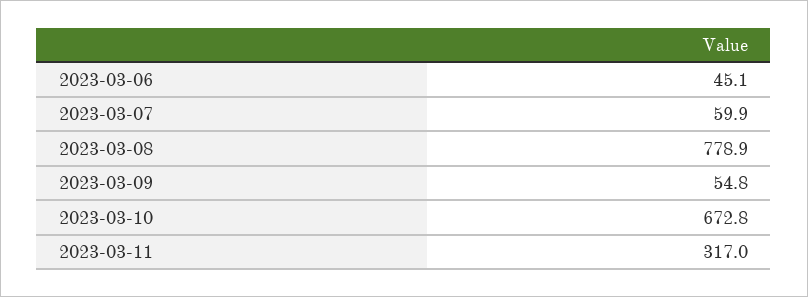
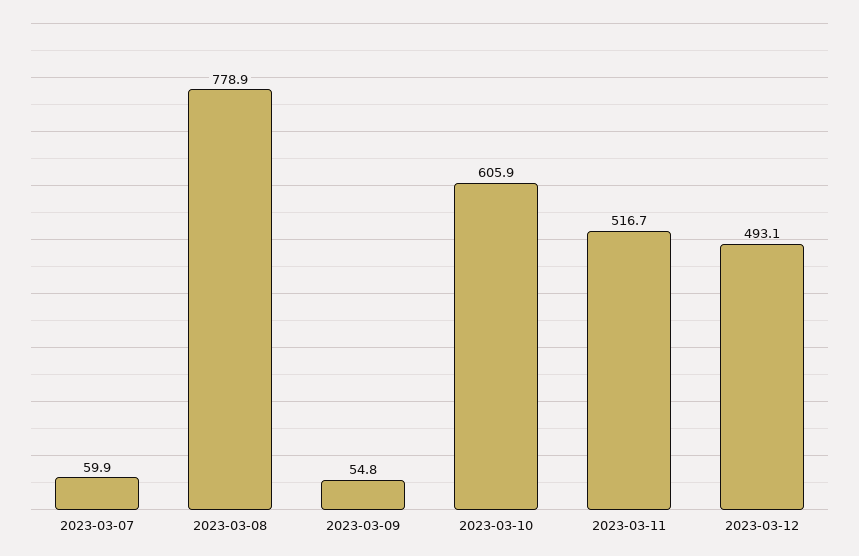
2023-03-06: 45.1 -> none
2023-03-10: 672.8 -> 605.9
2023-03-11: 317 -> 516.7
2023-03-12: none -> 493.1

